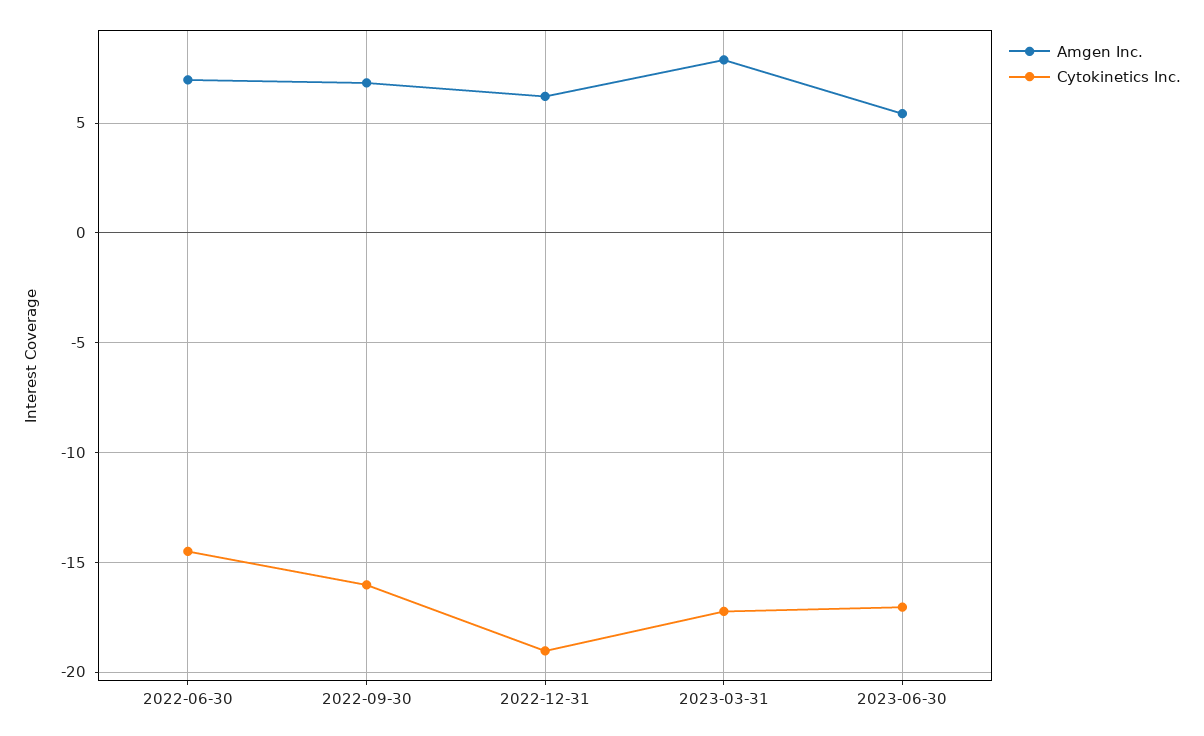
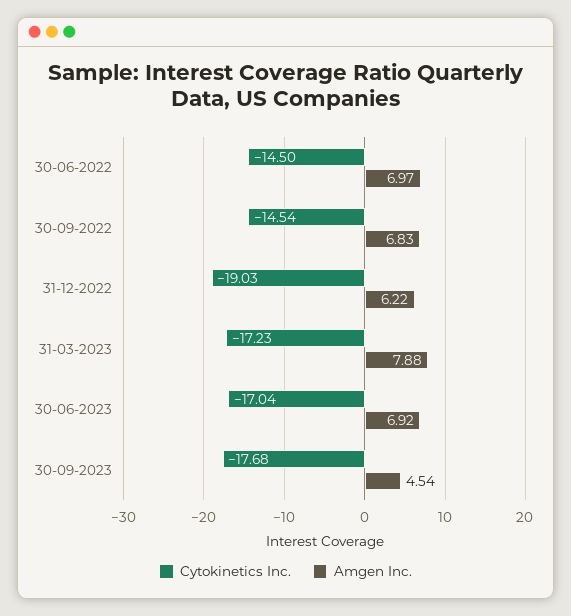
Cytokinetics Inc., 2022-09-30: -16 -> -14.54
Amgen Inc., 2023-06-30: 5.5 -> 6.92
Cytokinetics Inc., 30-09-2023: none -> -17.68
Amgen Inc., 30-09-2023: none -> 4.54

